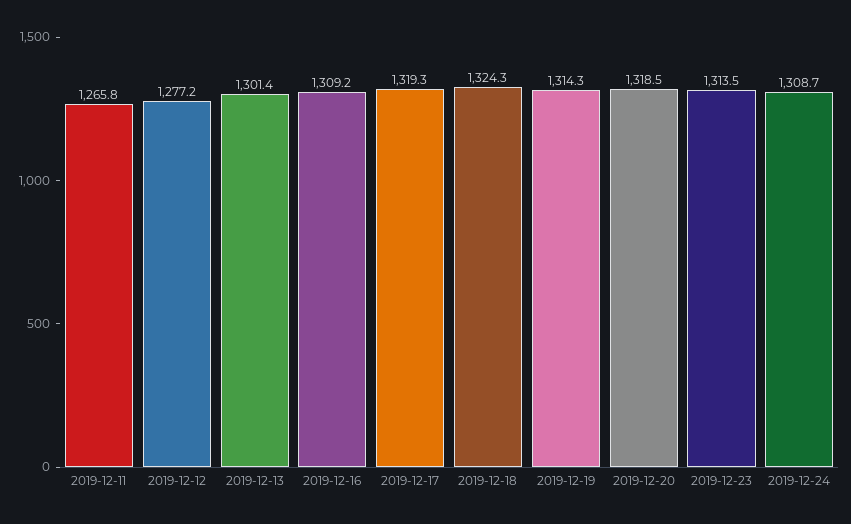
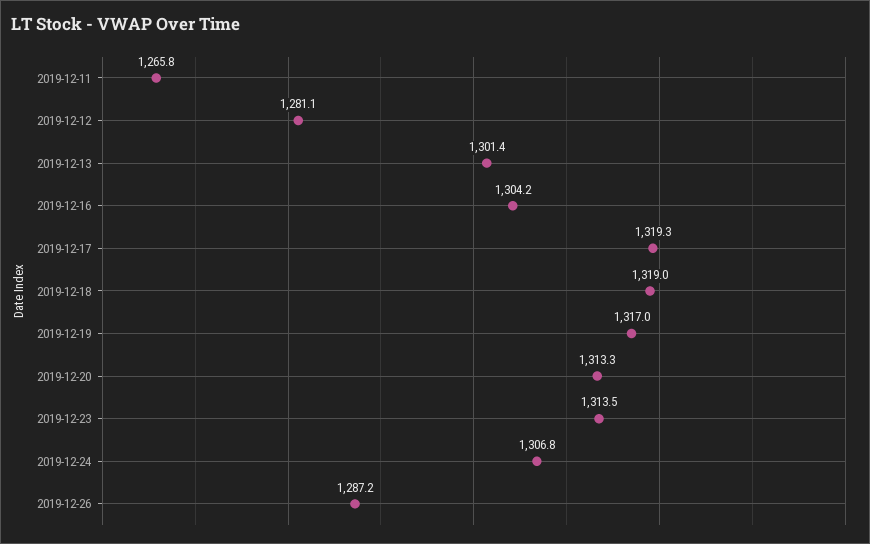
2019-12-12: 1277.2 -> 1281.1
2019-12-16: 1309.2 -> 1304.2
2019-12-18: 1324.3 -> 1319
2019-12-19: 1314.3 -> 1317
2019-12-20: 1318.5 -> 1313.3
2019-12-24: 1308.7 -> 1306.8
2019-12-26: none -> 1287.2

